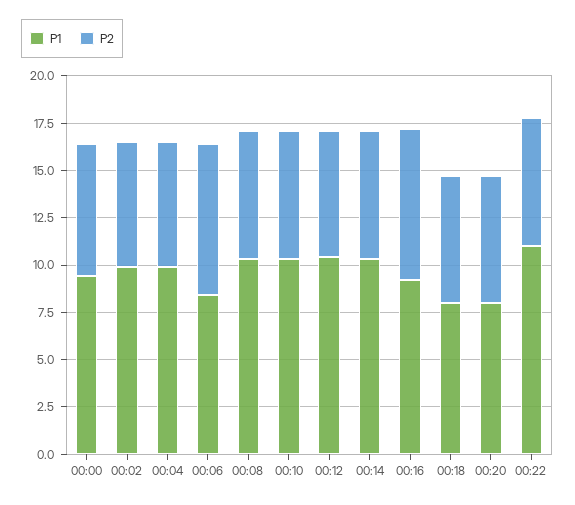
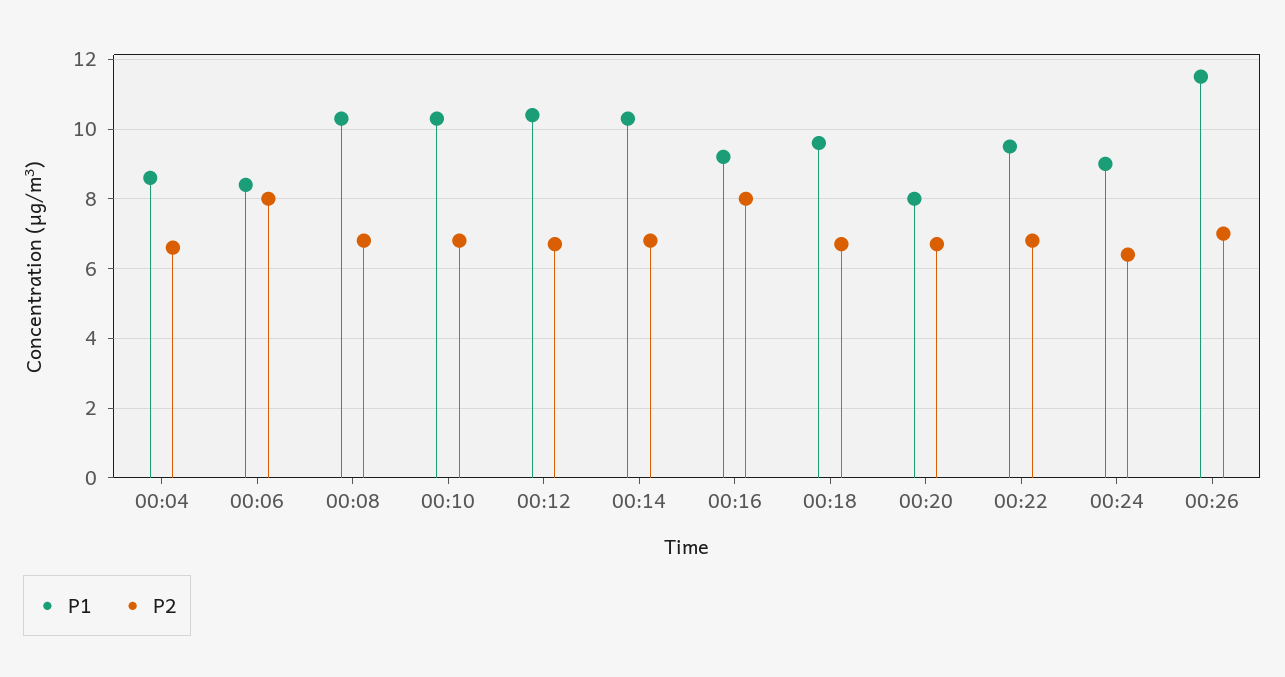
P1, 00:00: 9.5 -> none
P2, 00:00: 7 -> none
P1, 00:02: 10 -> none
P2, 00:02: 6.5 -> none
P1, 00:04: 10 -> 8.5
P1, 00:18: 8 -> 9.5
P1, 00:22: 11 -> 9.5
P1, 00:24: none -> 9
P2, 00:24: none -> 6.5
P1, 00:26: none -> 11.5
P2, 00:26: none -> 7

